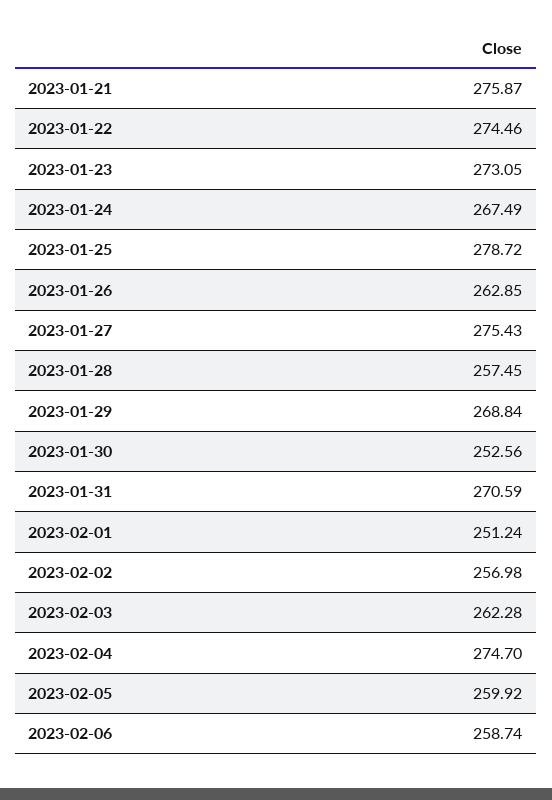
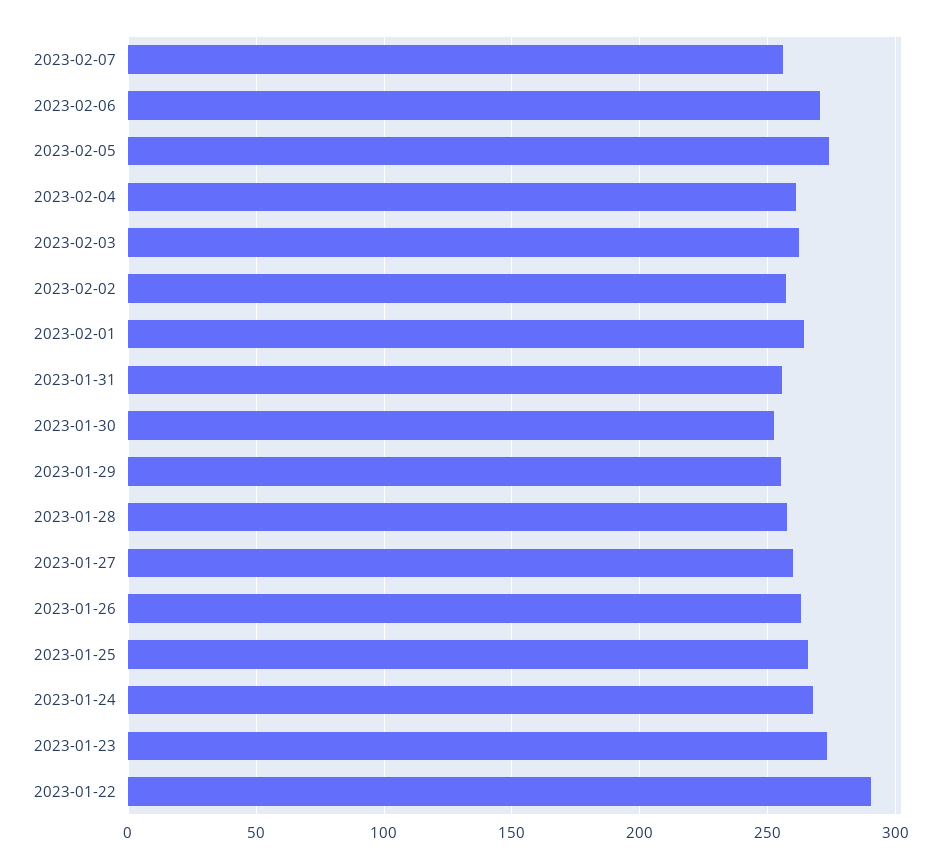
2023-01-21: 275.87 -> none
2023-01-22: 274.46 -> 290
2023-01-25: 278.72 -> 265
2023-01-27: 275.43 -> 260
2023-01-29: 268.84 -> 255
2023-01-31: 270.59 -> 255
2023-02-01: 251.24 -> 265
2023-02-04: 274.7 -> 260
2023-02-05: 259.92 -> 275
2023-02-06: 258.74 -> 270
2023-02-07: none -> 255

